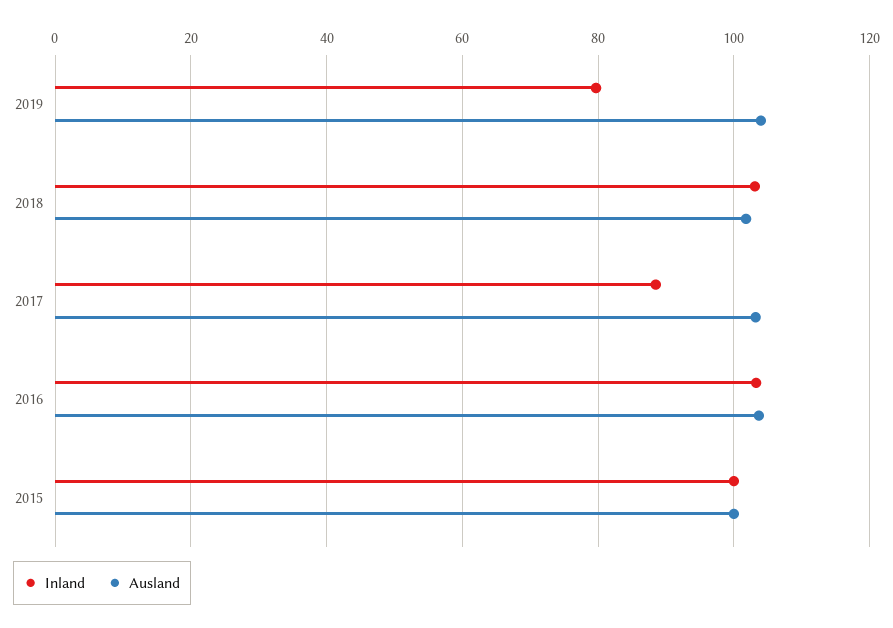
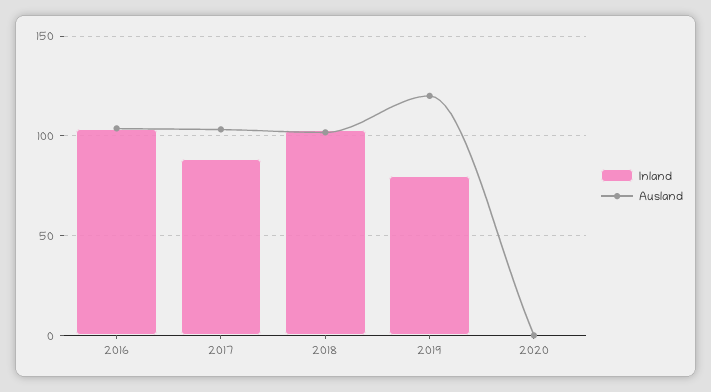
Ausland, 2019: 104 -> 120
Inland, 2015: 100 -> none
Ausland, 2015: 100 -> none
Inland, 2020: none -> 0
Ausland, 2020: none -> 0

